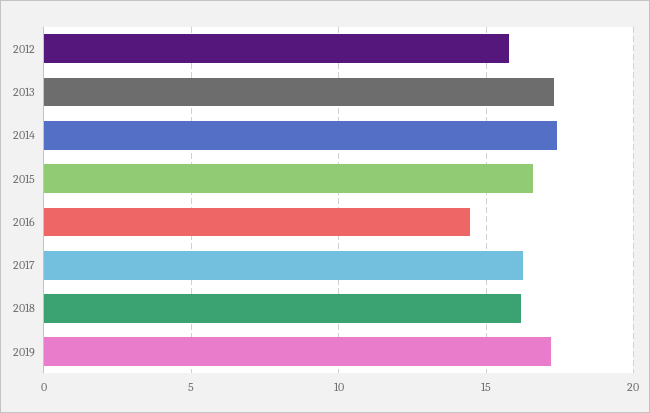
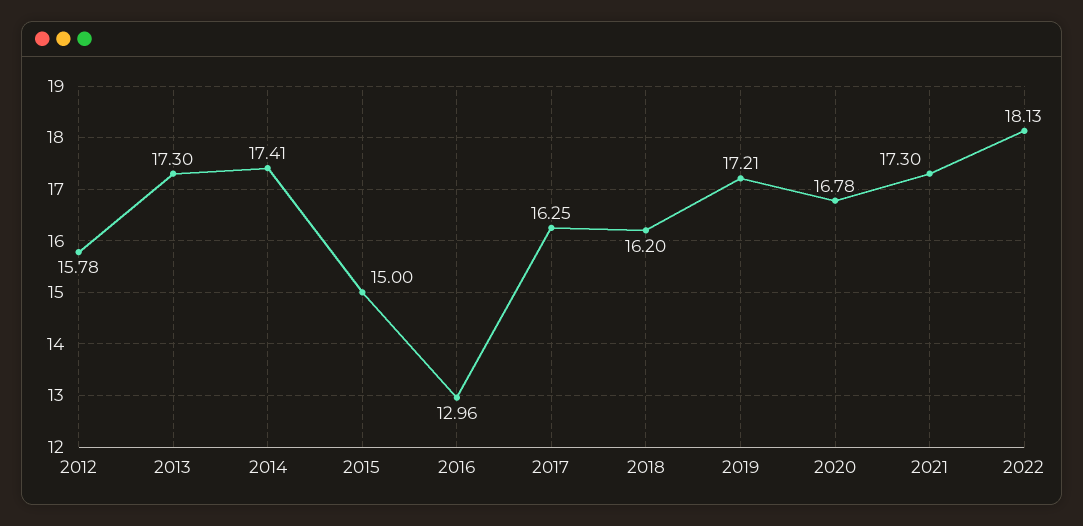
2015: 16.5 -> 15
2016: 14.5 -> 12.96
2020: none -> 16.78
2021: none -> 17.3
2022: none -> 18.13

